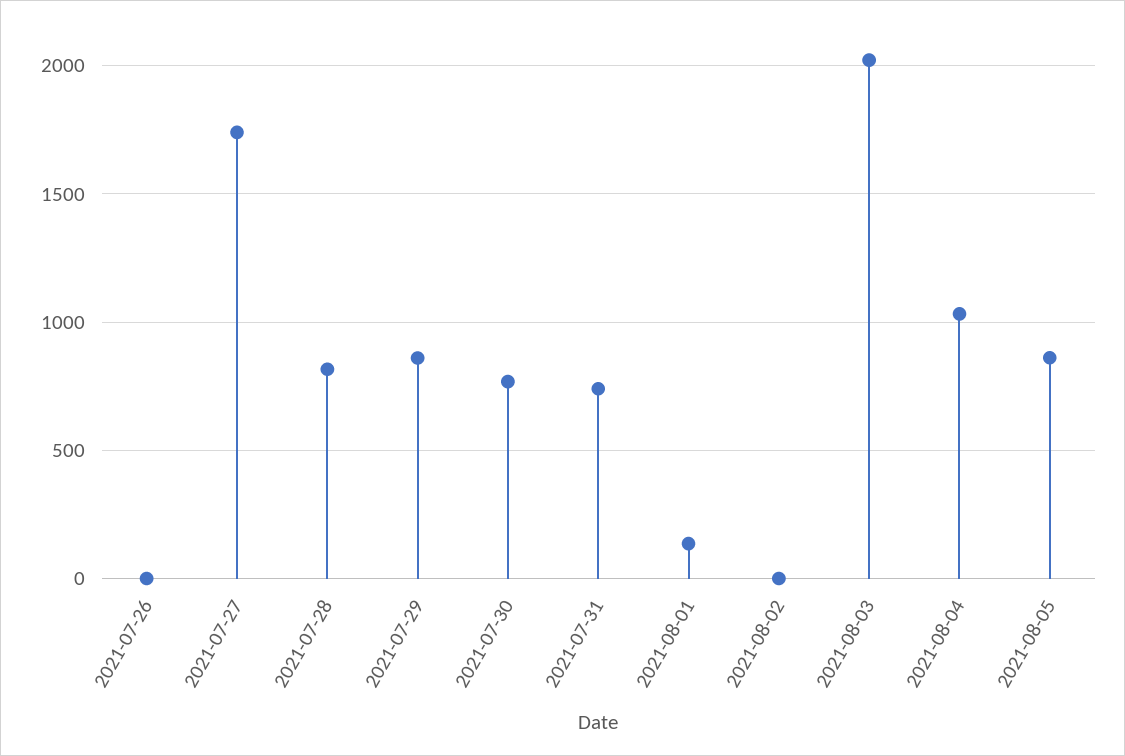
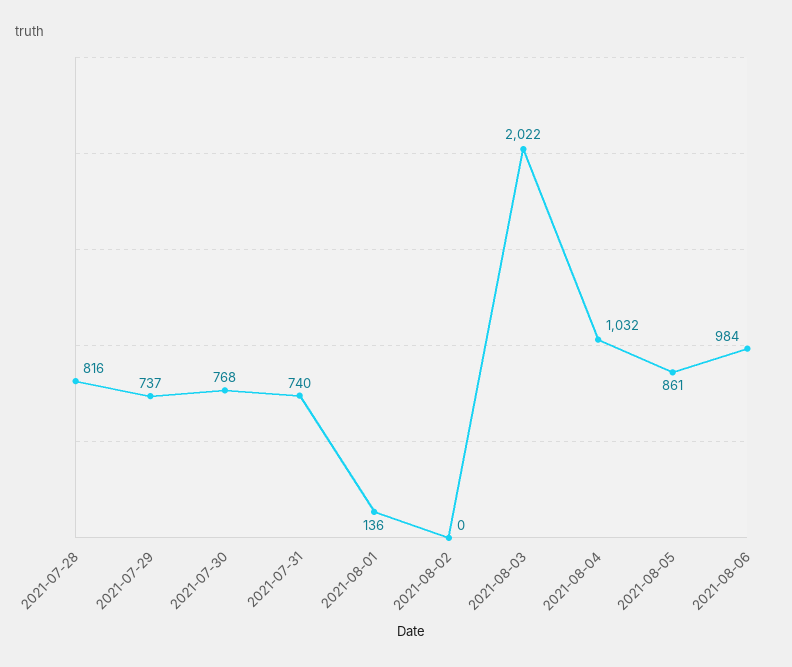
2021-07-26: 0 -> none
2021-07-27: 1750 -> none
2021-07-29: 850 -> 737
2021-08-06: none -> 984

